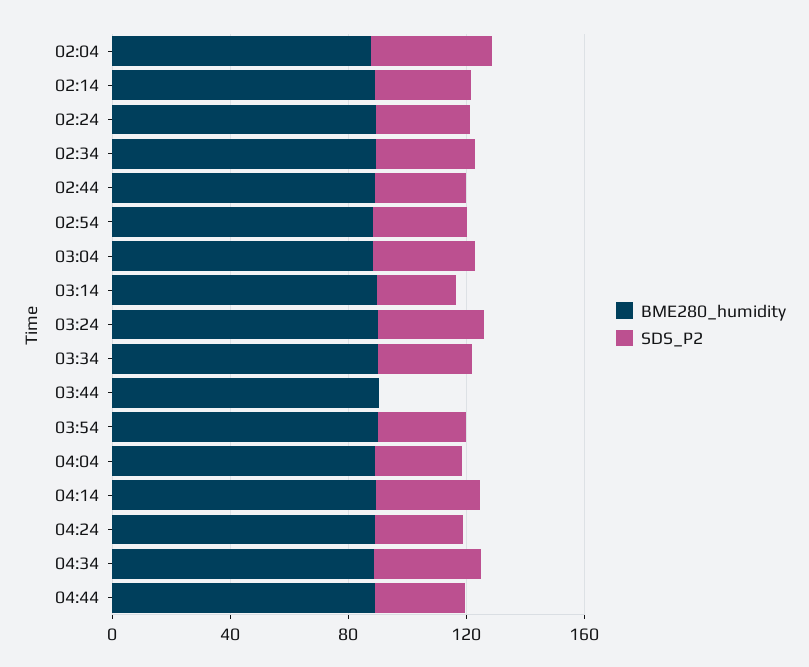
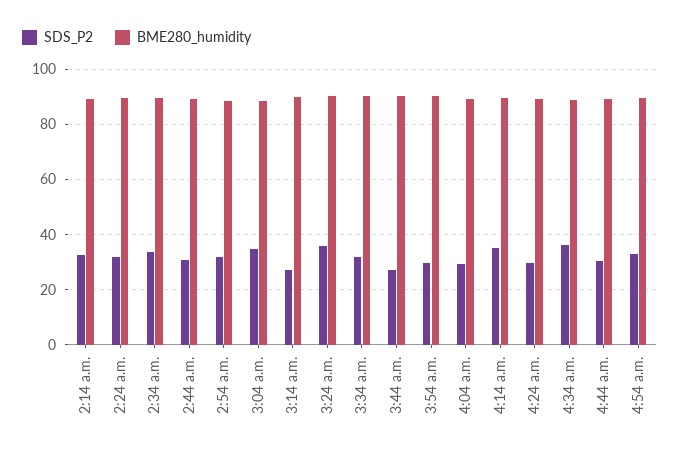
BME280_humidity, 02:04: 90 -> none
SDS_P2, 02:04: 40 -> none
SDS_P2, 03:44: 0 -> 27.5
SDS_P2, 4:54 a.m.: none -> 32.5
BME280_humidity, 4:54 a.m.: none -> 90

